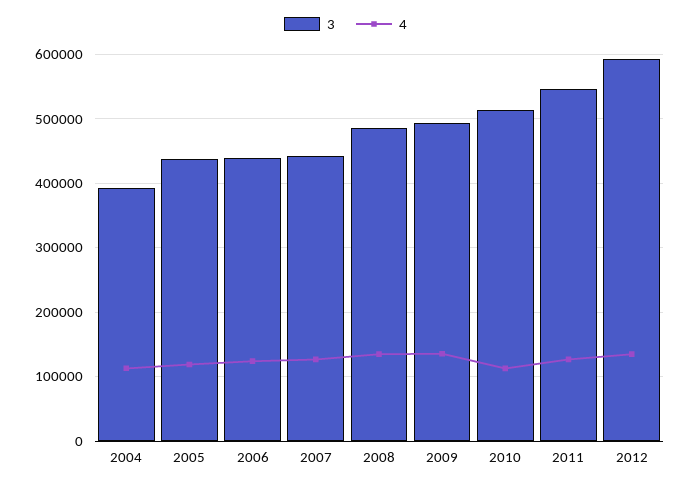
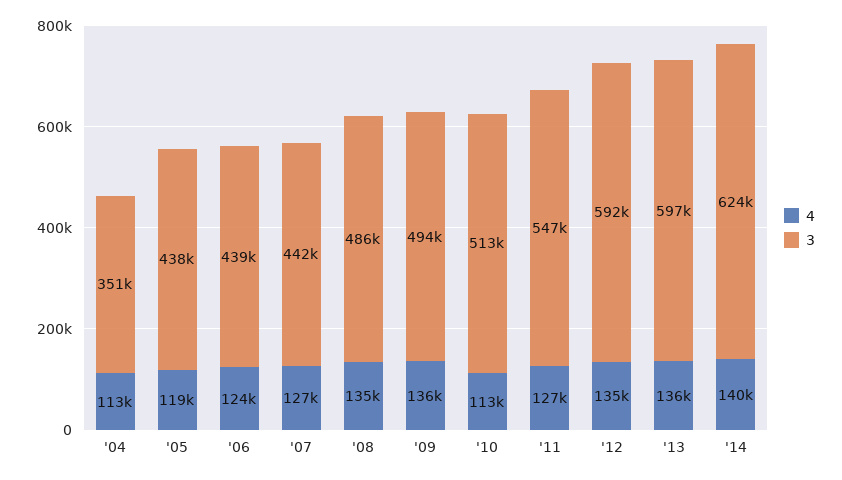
3, 2004: 390000 -> 351000
4, '13: none -> 136000
3, '13: none -> 597000
4, '14: none -> 140000
3, '14: none -> 624000

